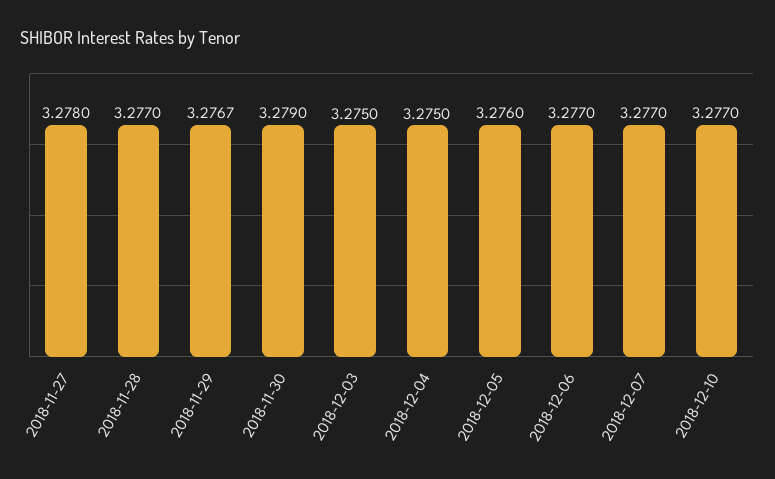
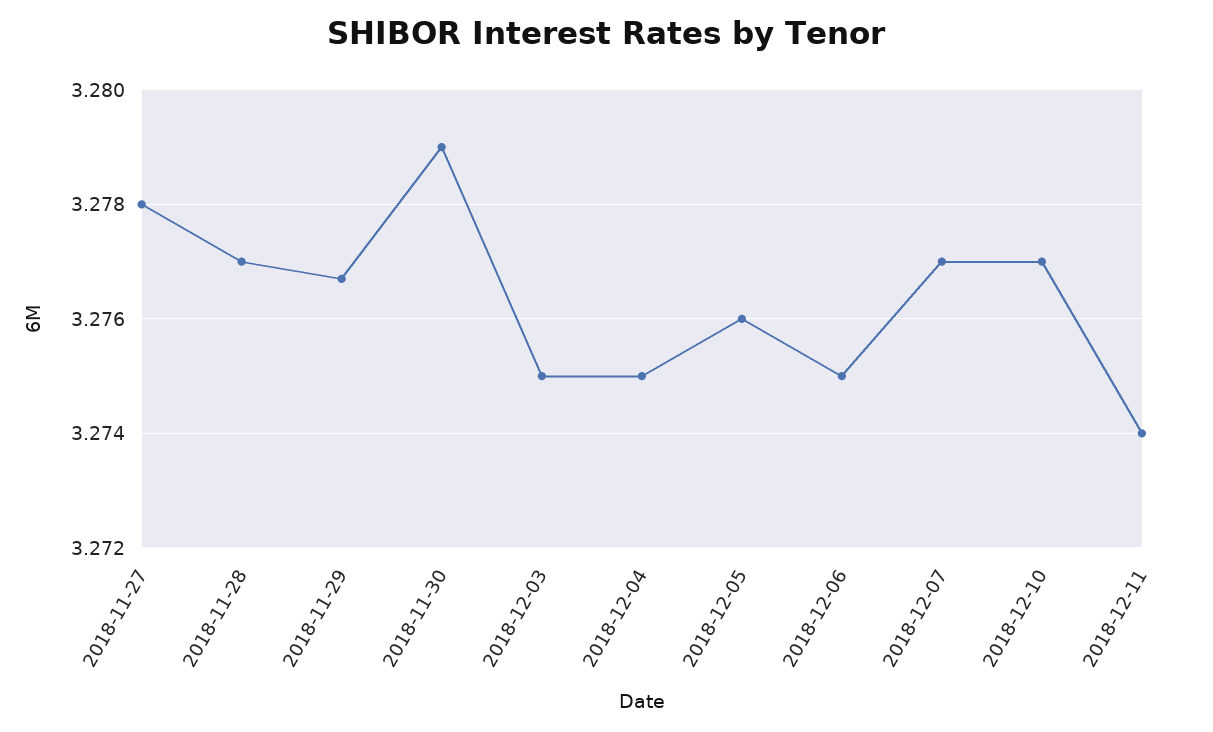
2018-12-06: 3.277 -> 3.275
2018-12-11: none -> 3.274

